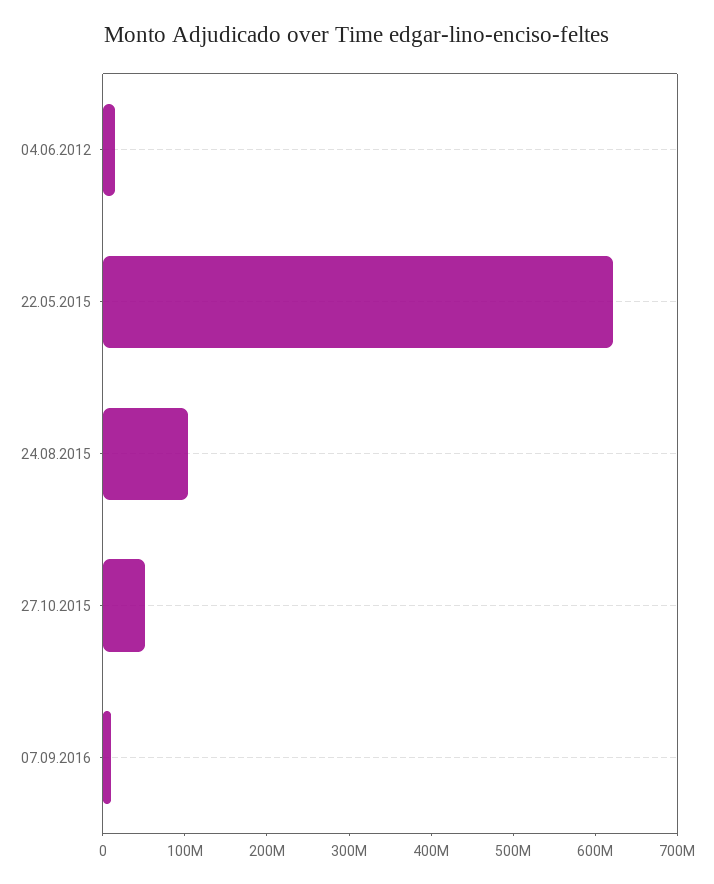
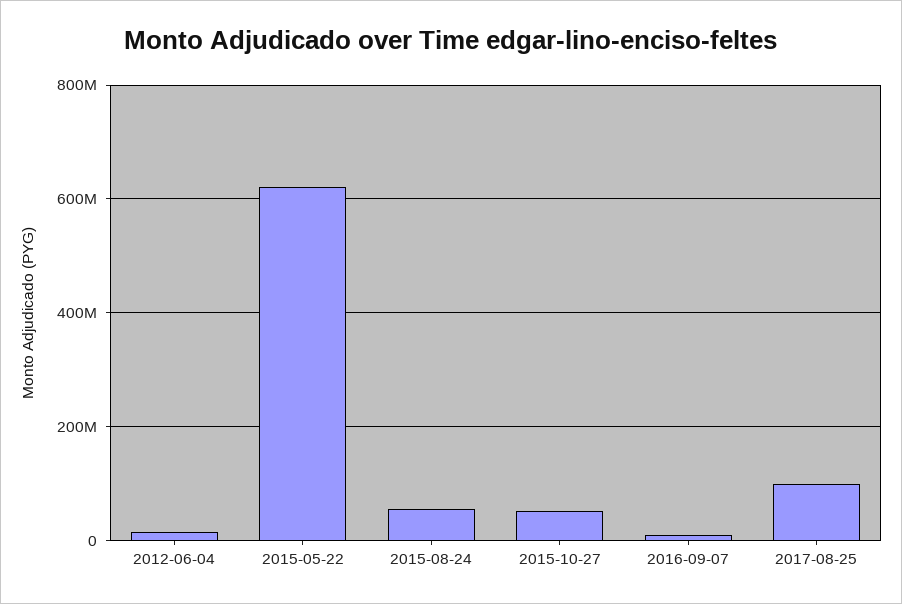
24.08.2015: 100000000 -> 60000000
2017-08-25: none -> 100000000

